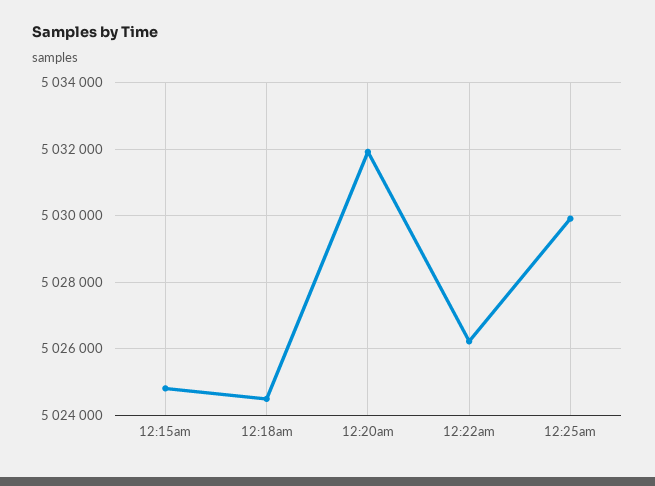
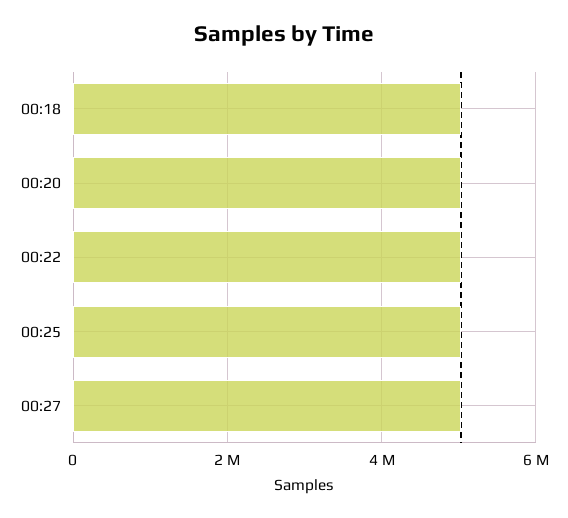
12:15am: 5024800 -> none
00:27: none -> 5000000

